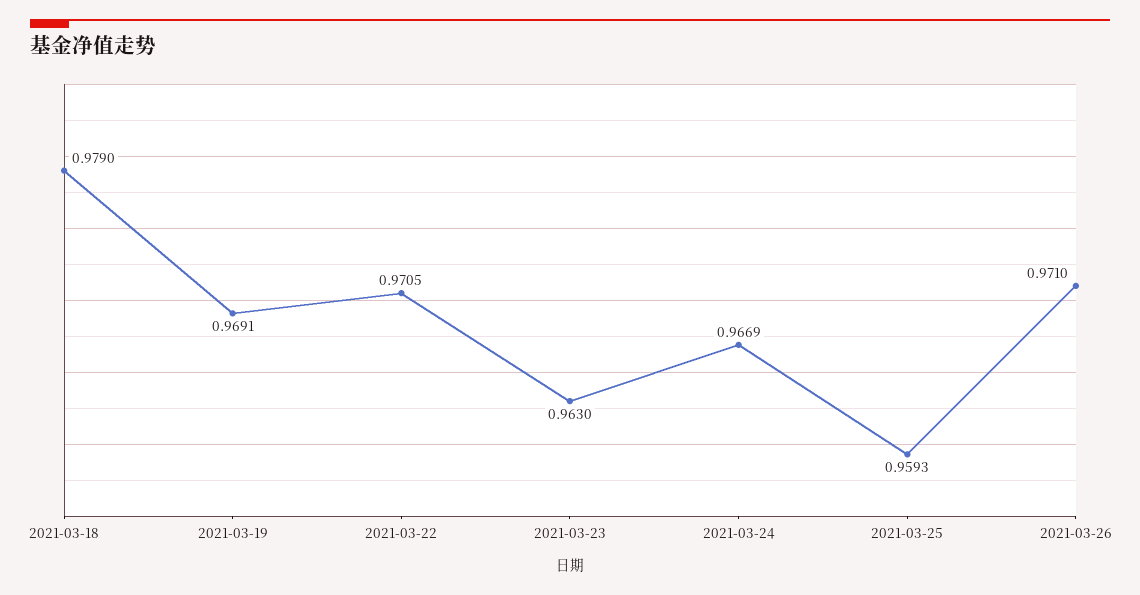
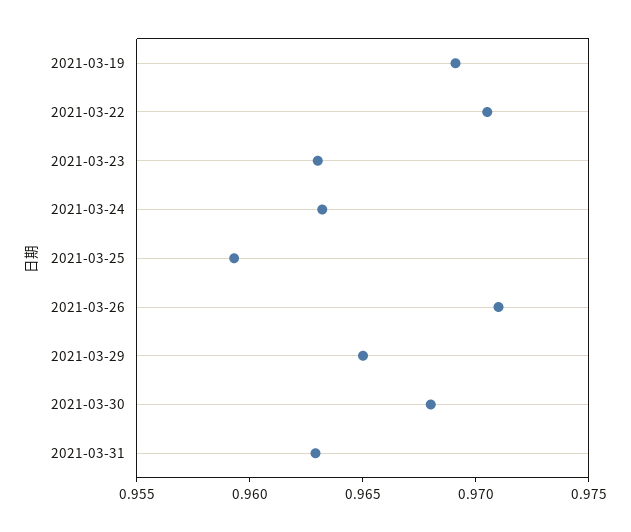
2021-03-18: 0.979 -> none
2021-03-24: 0.9669 -> 0.963
2021-03-29: none -> 0.965
2021-03-30: none -> 0.968
2021-03-31: none -> 0.963

